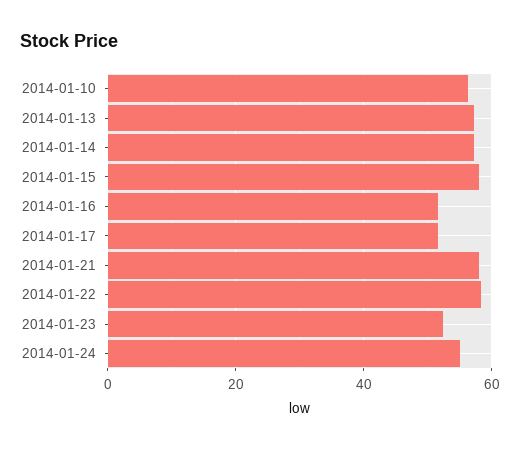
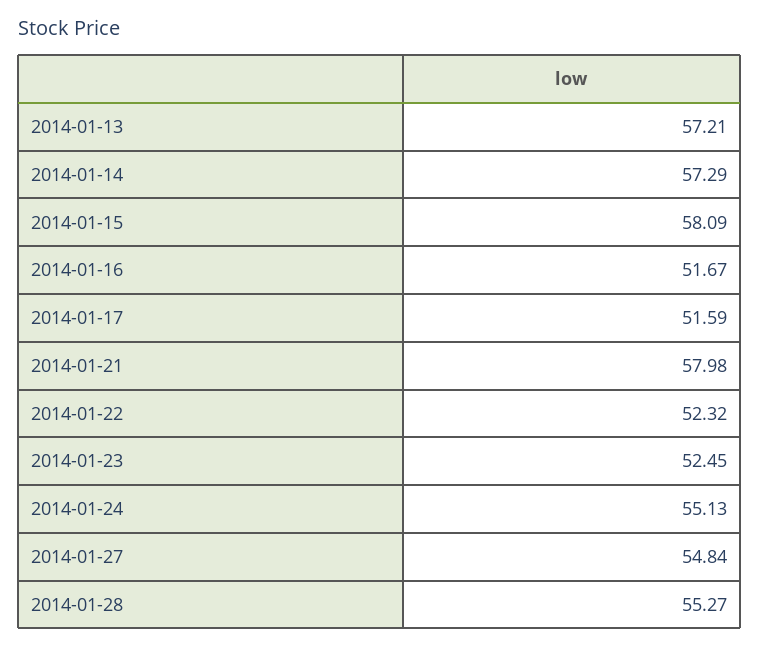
2014-01-10: 56 -> none
2014-01-22: 58 -> 52.32
2014-01-27: none -> 54.84
2014-01-28: none -> 55.27

